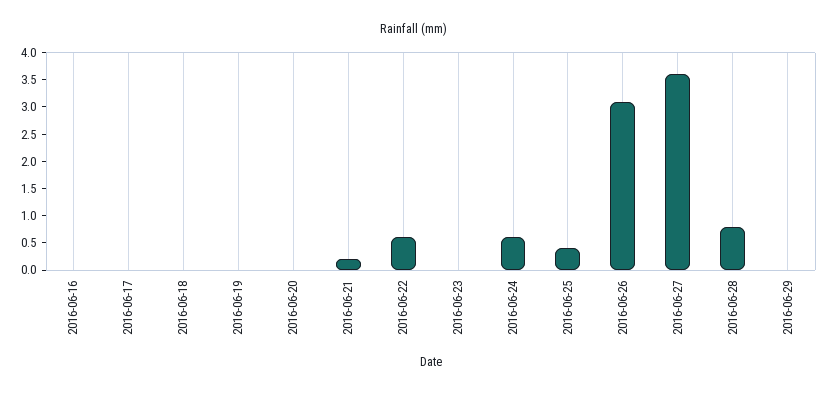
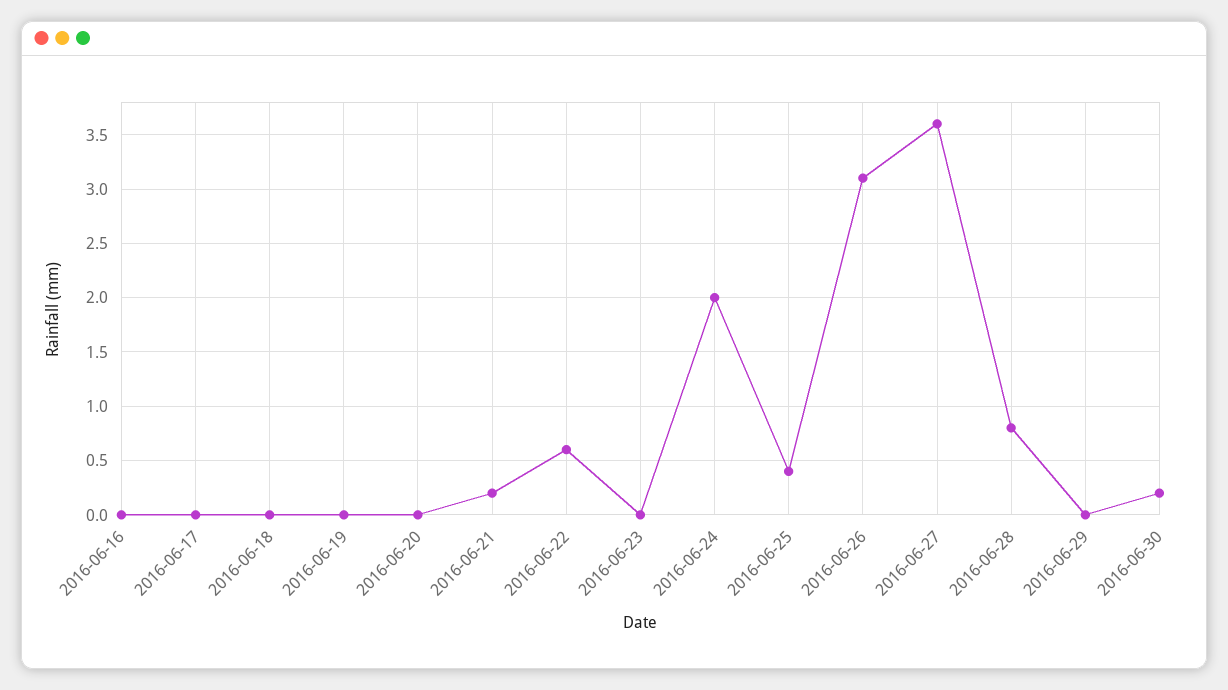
2016-06-24: 0.5 -> 2
2016-06-30: none -> 0.2

